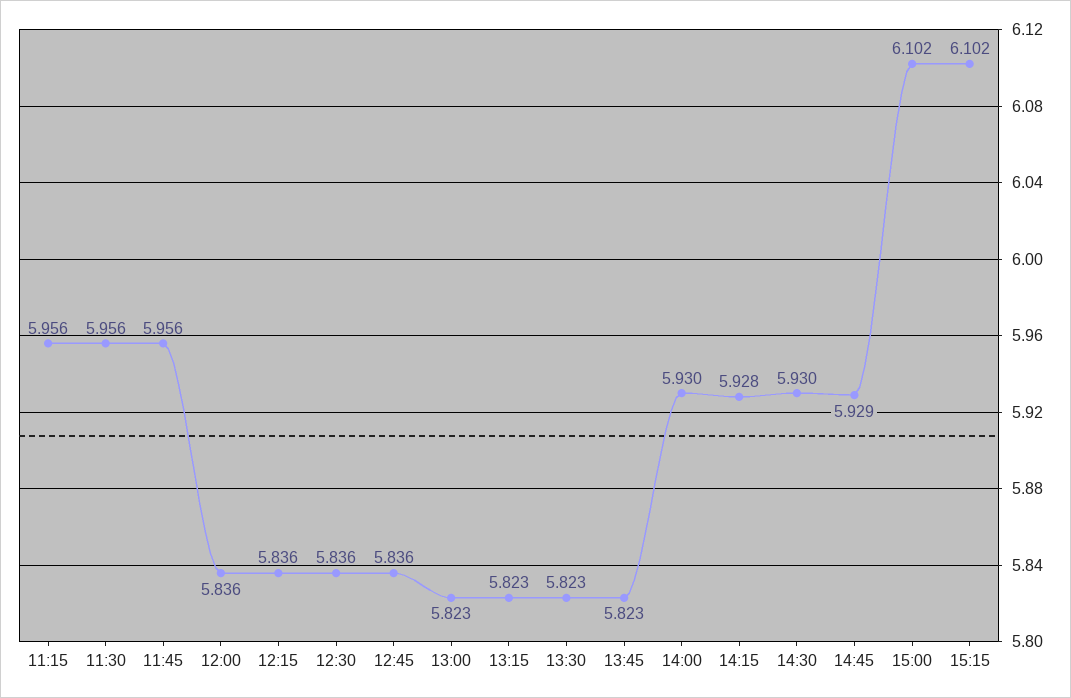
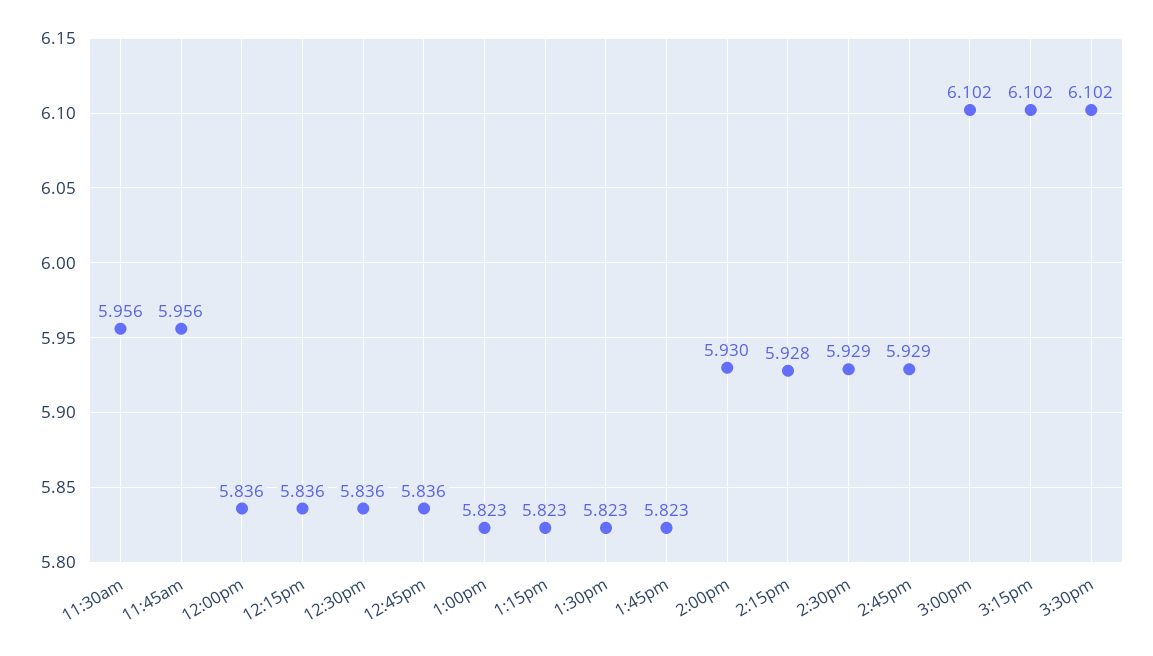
11:15: 5.956 -> none
14:30: 5.93 -> 5.929
3:30pm: none -> 6.102

